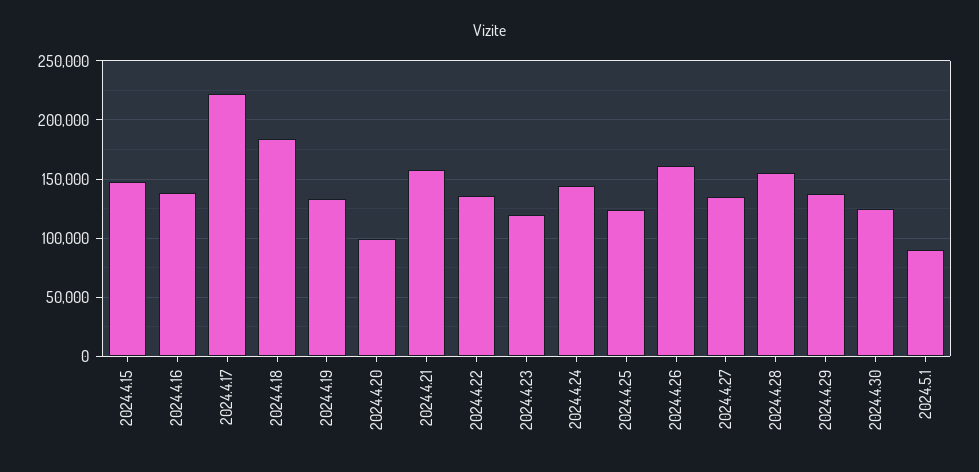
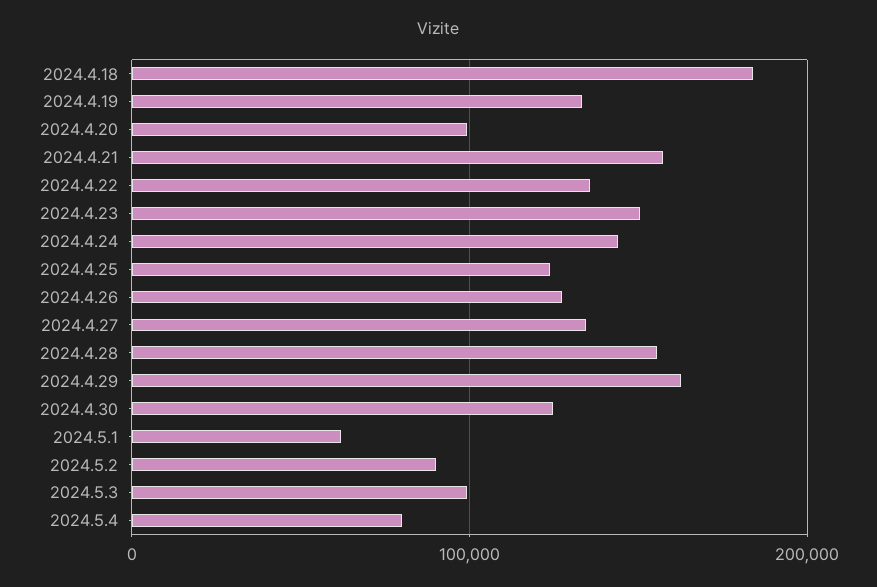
2024.4.15: 150000 -> none
2024.4.16: 140000 -> none
2024.4.17: 220000 -> none
2024.4.23: 120000 -> 150000
2024.4.26: 160000 -> 130000
2024.4.29: 140000 -> 160000
2024.5.1: 90000 -> 60000
2024.5.2: none -> 90000
2024.5.3: none -> 100000
2024.5.4: none -> 80000

